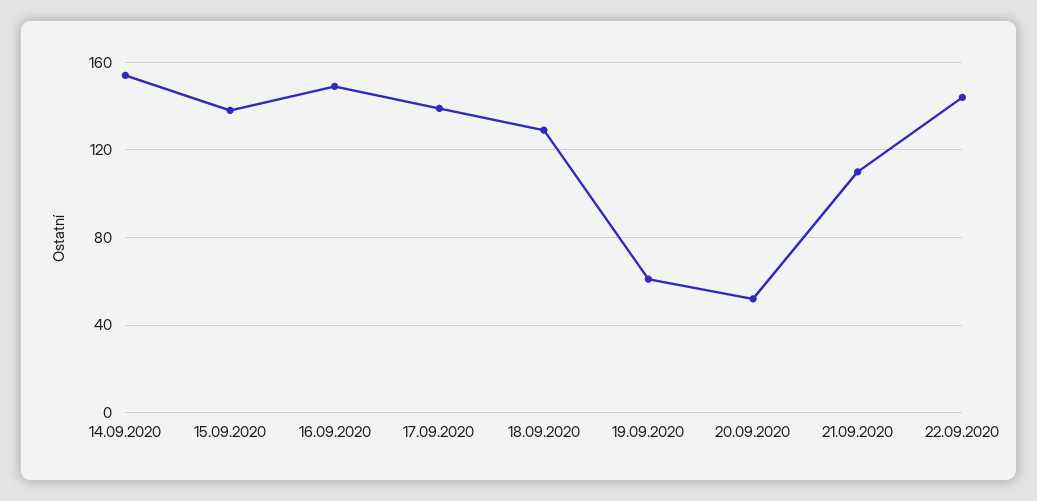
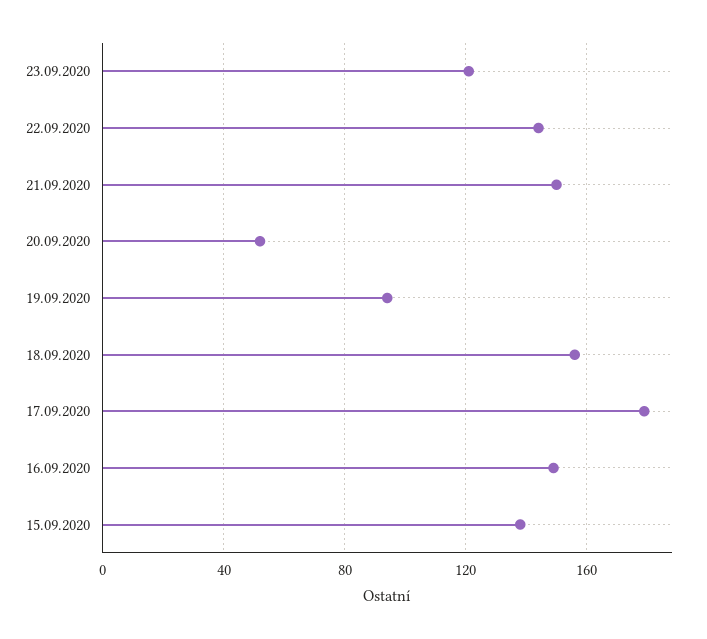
14.09.2020: 155 -> none
17.09.2020: 140 -> 180
18.09.2020: 130 -> 155
19.09.2020: 60 -> 95
21.09.2020: 110 -> 150
23.09.2020: none -> 120

